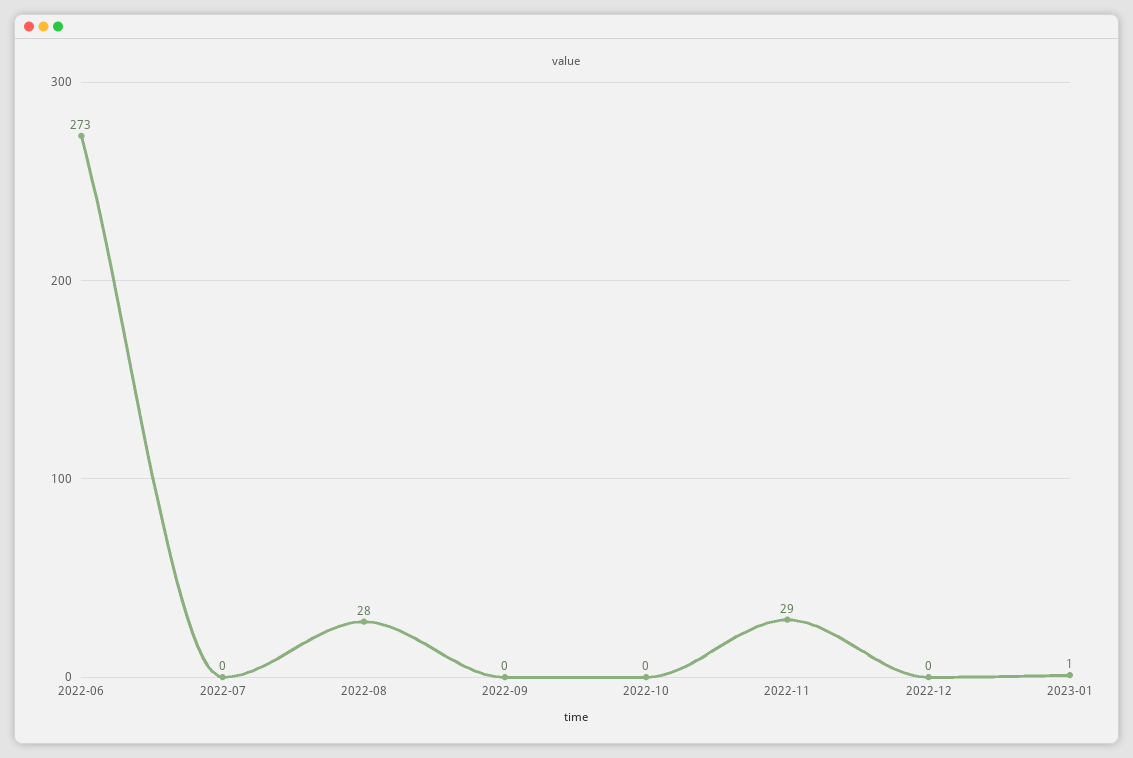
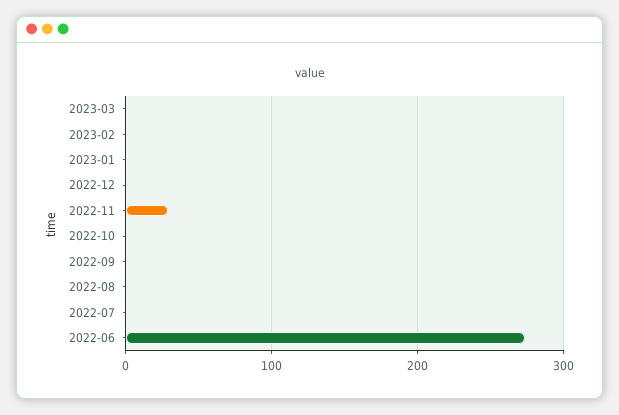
2022-08: 28 -> 0
2023-03: none -> 0
2023-02: none -> 0

